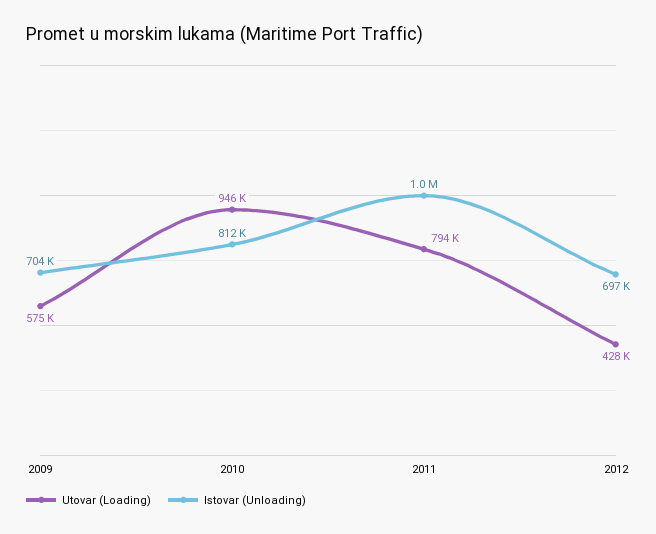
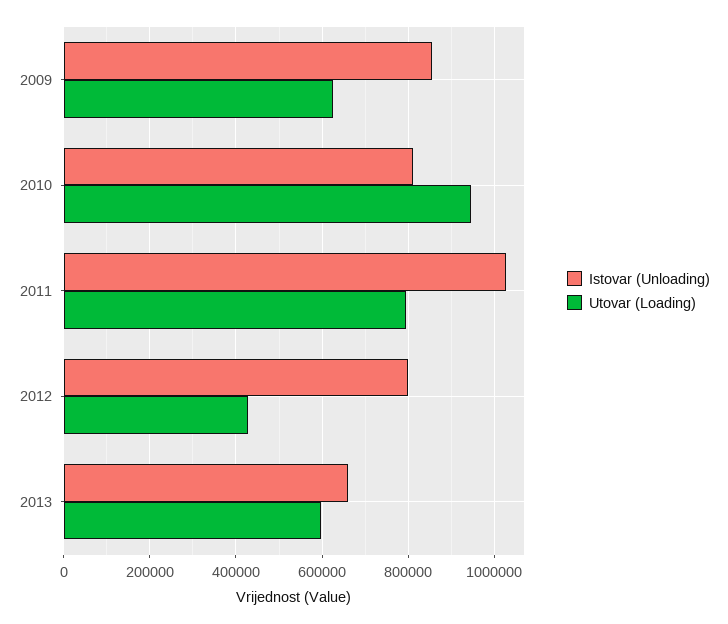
Utovar (Loading), 2009: 575000 -> 620000
Istovar (Unloading), 2009: 704000 -> 860000
Istovar (Unloading), 2012: 697000 -> 800000
Istovar (Unloading), 2013: none -> 660000
Utovar (Loading), 2013: none -> 600000

